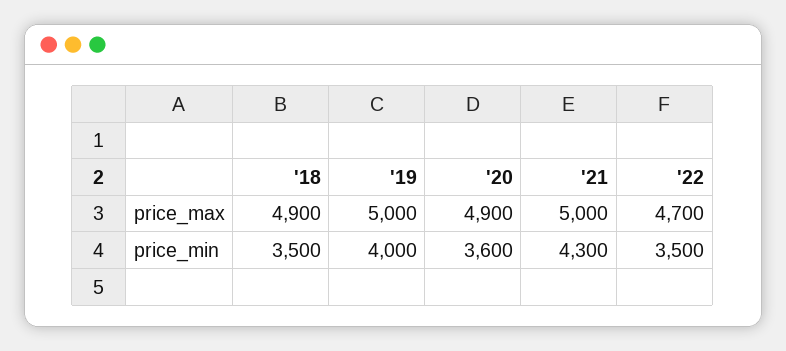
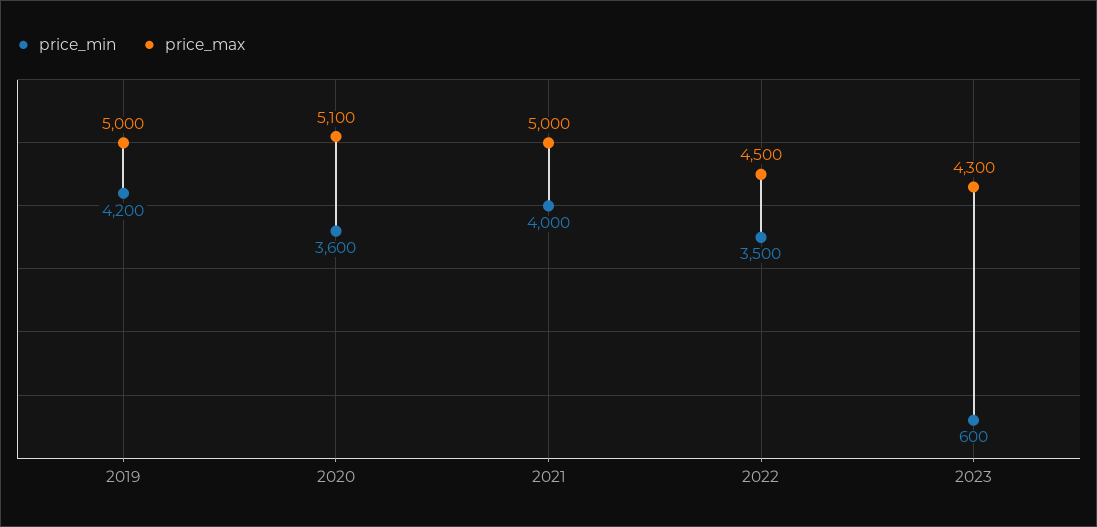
price_max, '18: 4900 -> none
price_max, '20: 4900 -> 5100
price_max, '22: 4700 -> 4500
price_min, '18: 3500 -> none
price_min, '19: 4000 -> 4200
price_min, '21: 4300 -> 4000
price_min, 2023: none -> 600
price_max, 2023: none -> 4300

